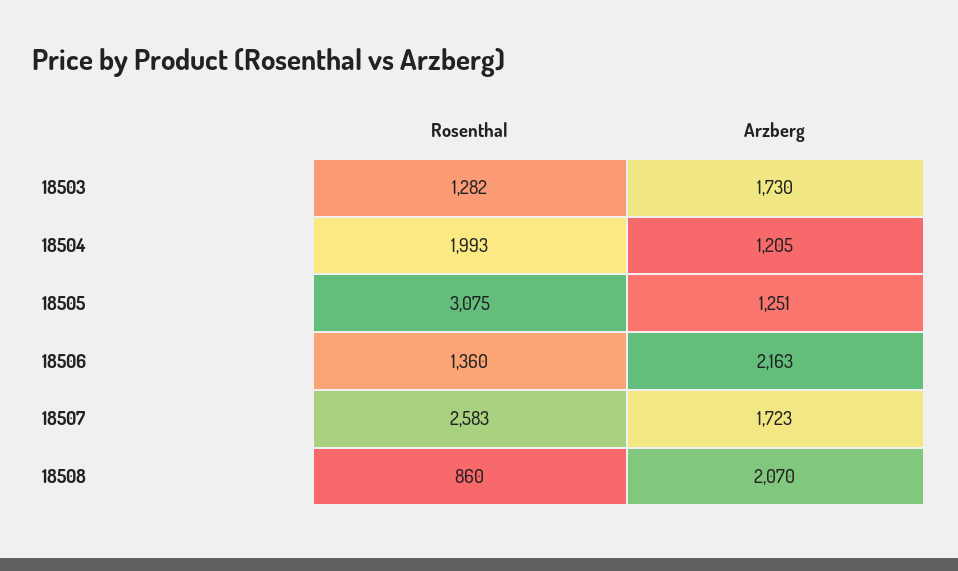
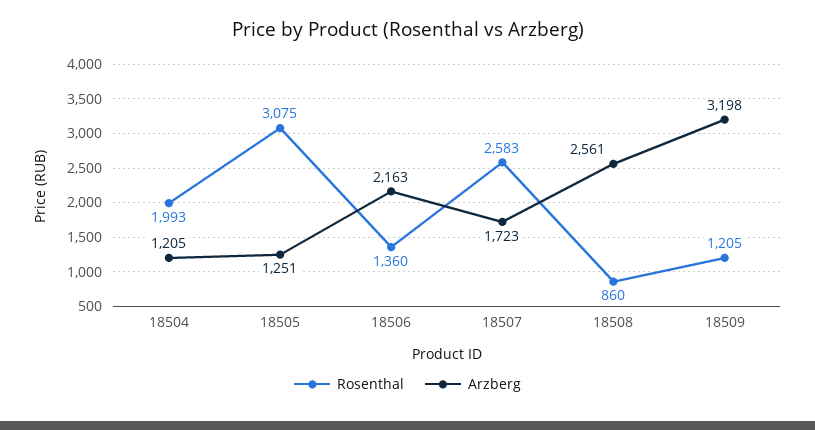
Rosenthal, 18503: 1282 -> none
Arzberg, 18503: 1730 -> none
Arzberg, 18508: 2070 -> 2561
Rosenthal, 18509: none -> 1205
Arzberg, 18509: none -> 3198

